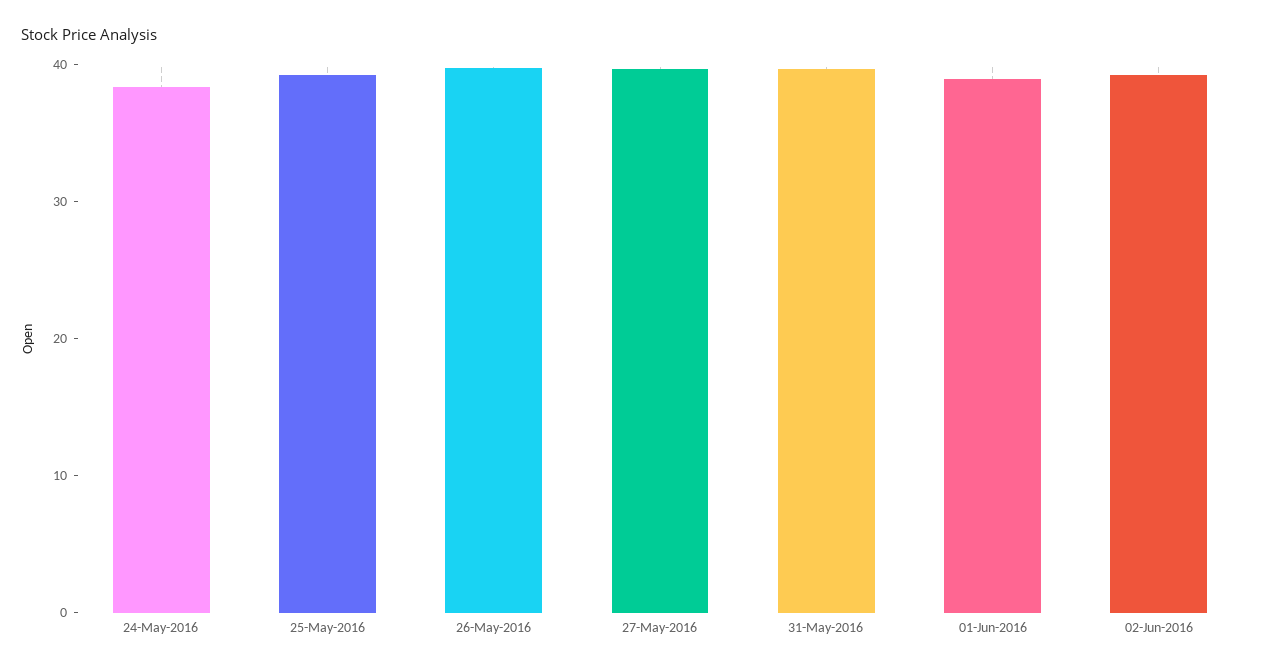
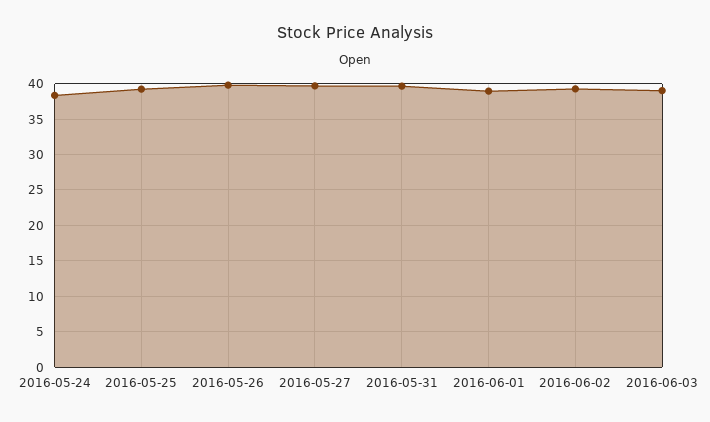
2016-06-03: none -> 39

